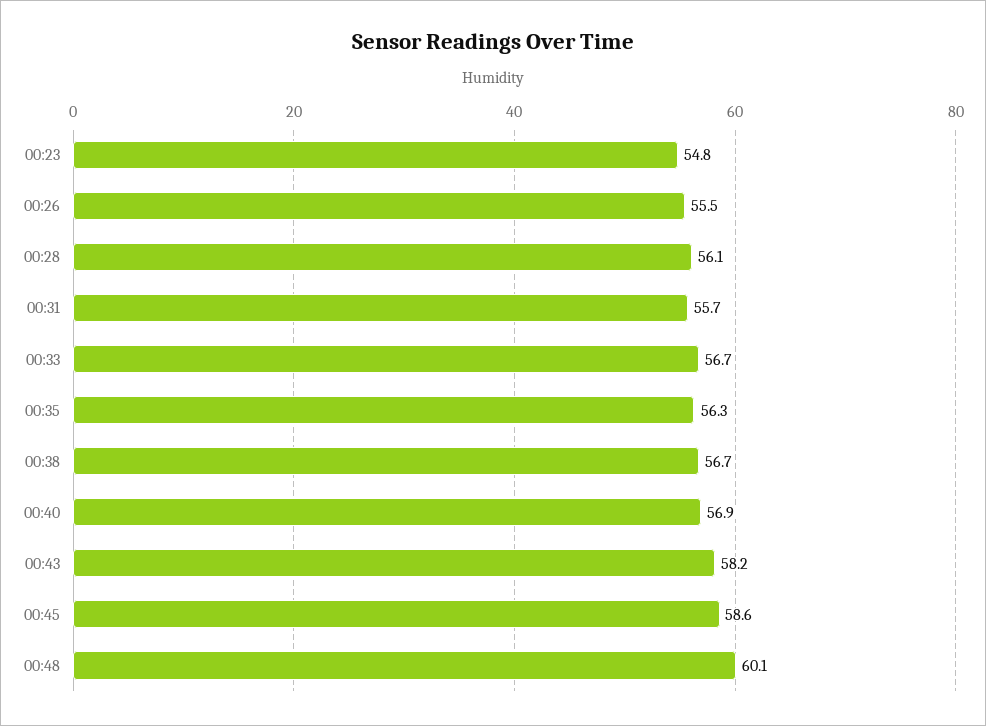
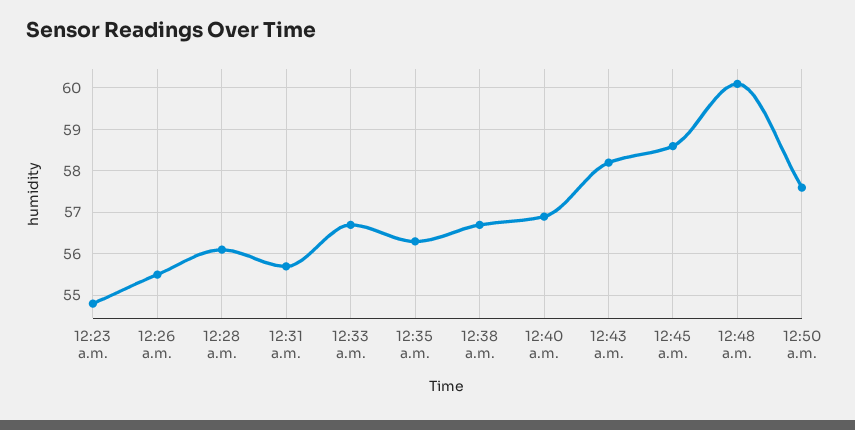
12:50 a.m.: none -> 57.5

